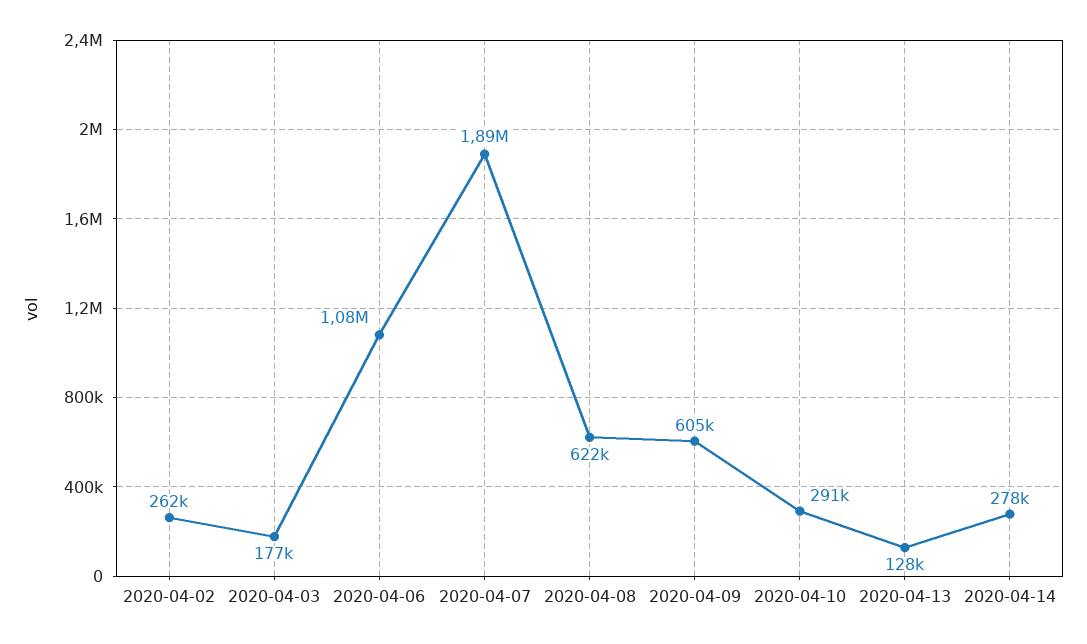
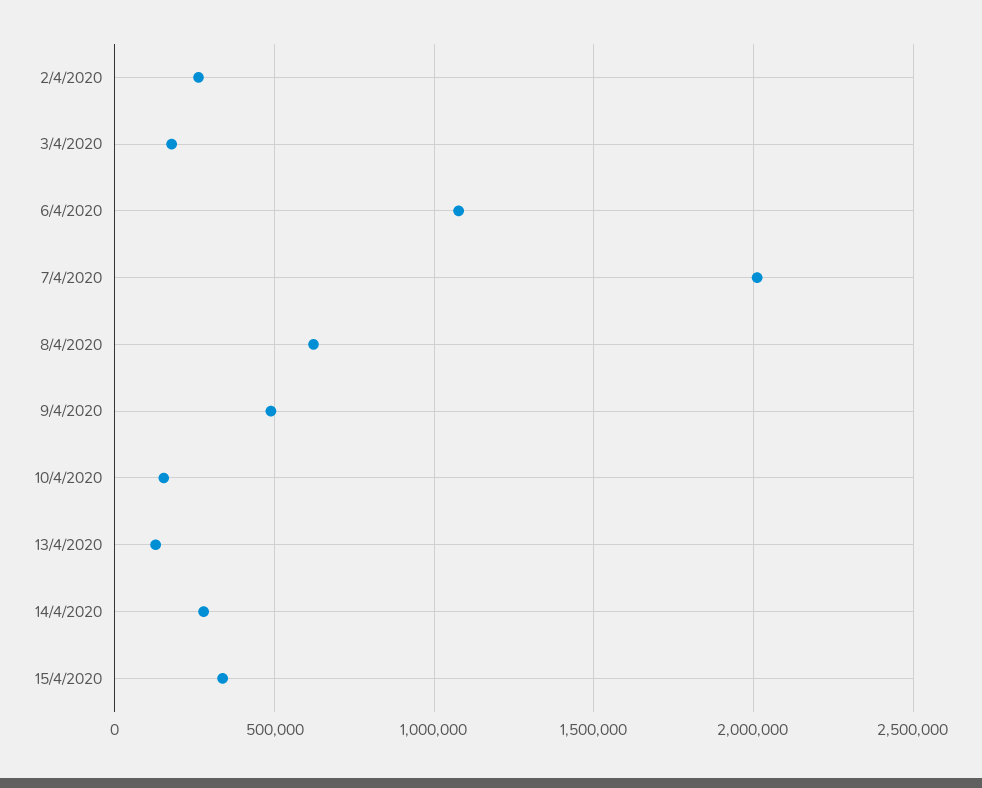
2020-04-07: 1890000 -> 2000000
2020-04-09: 605000 -> 500000
2020-04-10: 291000 -> 150000
15/4/2020: none -> 350000

